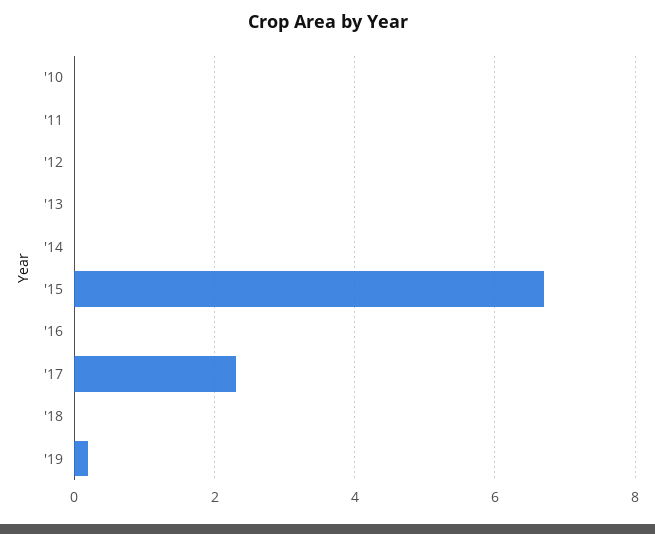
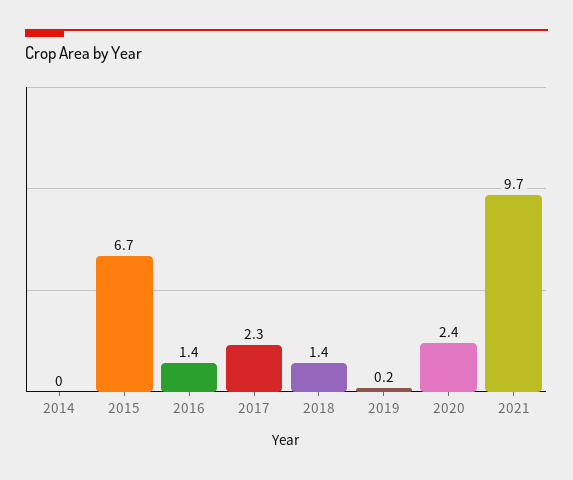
'10: 0 -> none
'11: 0 -> none
'12: 0 -> none
'13: 0 -> none
'16: 0 -> 1.4
'18: 0 -> 1.4
2020: none -> 2.4
2021: none -> 9.7

